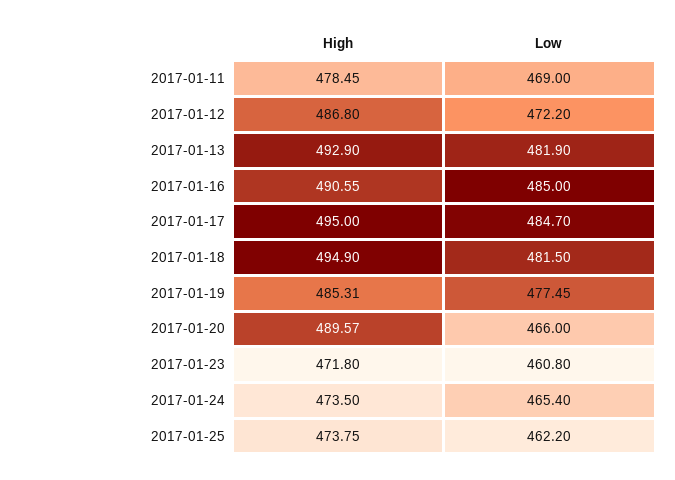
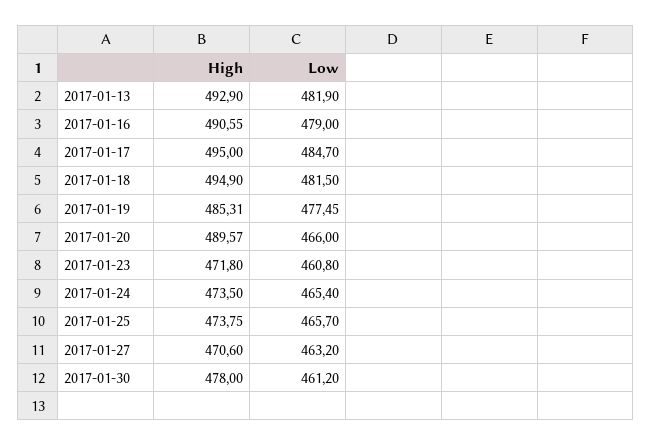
High, 2017-01-11: 478.45 -> none
Low, 2017-01-11: 469 -> none
High, 2017-01-12: 486.8 -> none
Low, 2017-01-12: 472.2 -> none
Low, 2017-01-16: 485 -> 479
Low, 2017-01-25: 462.2 -> 465.7
High, 2017-01-27: none -> 470.6
Low, 2017-01-27: none -> 463.2
High, 2017-01-30: none -> 478
Low, 2017-01-30: none -> 461.2

